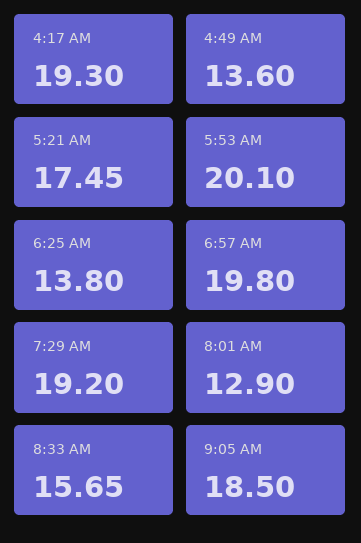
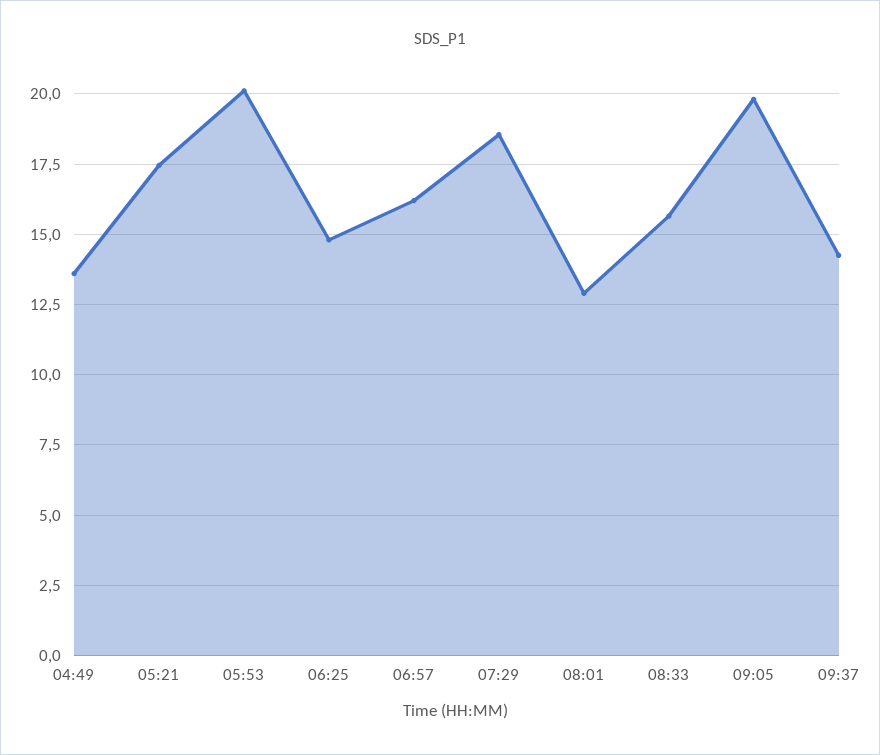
4:17 AM: 19.3 -> none
6:25 AM: 13.8 -> 14.75
6:57 AM: 19.8 -> 16.25
7:29 AM: 19.2 -> 18.5
9:05 AM: 18.5 -> 19.75
09:37: none -> 14.25

